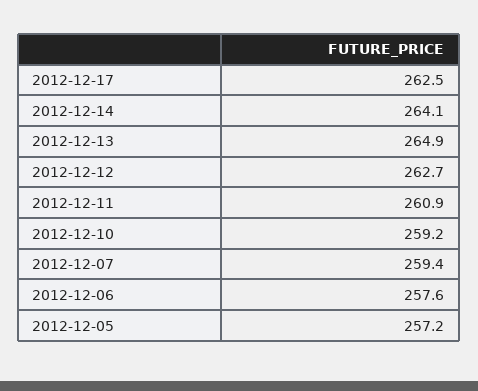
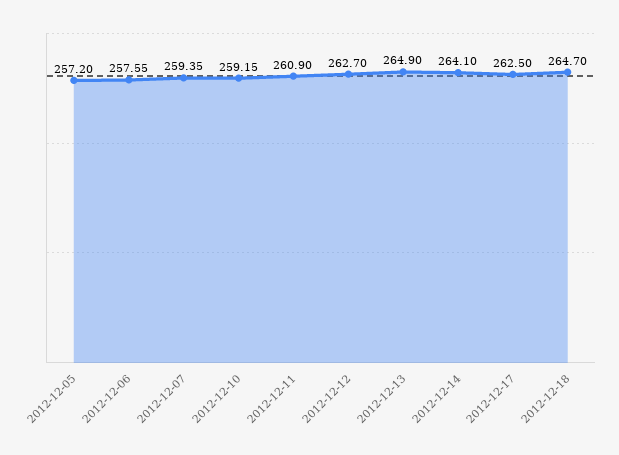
2012-12-18: none -> 264.7

